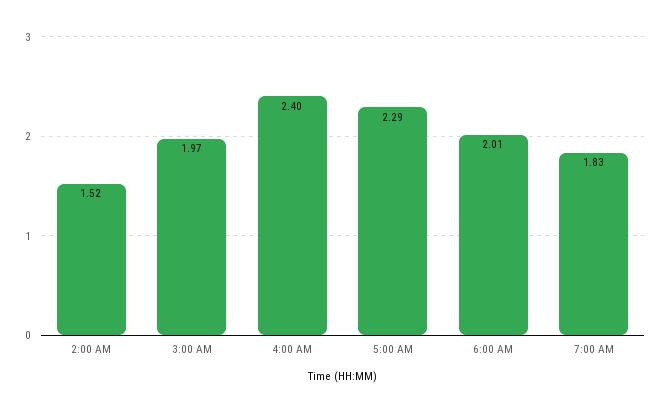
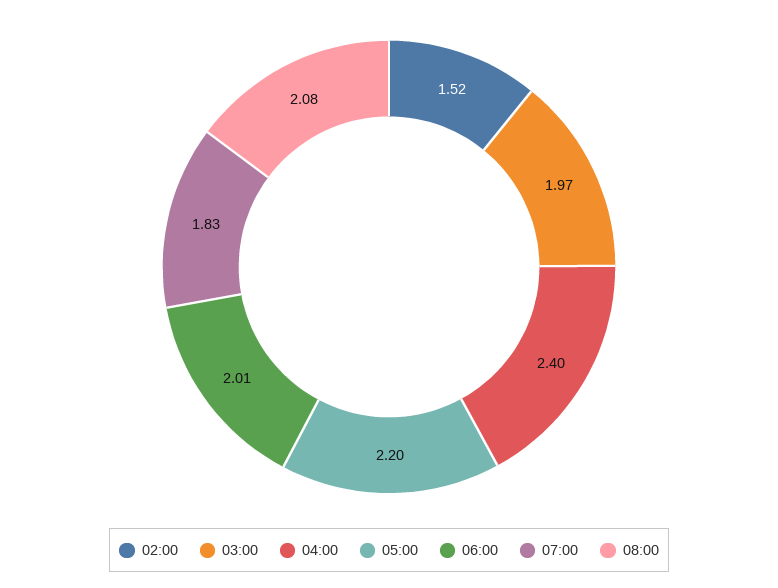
5:00 AM: 2.29 -> 2.2
08:00: none -> 2.08

